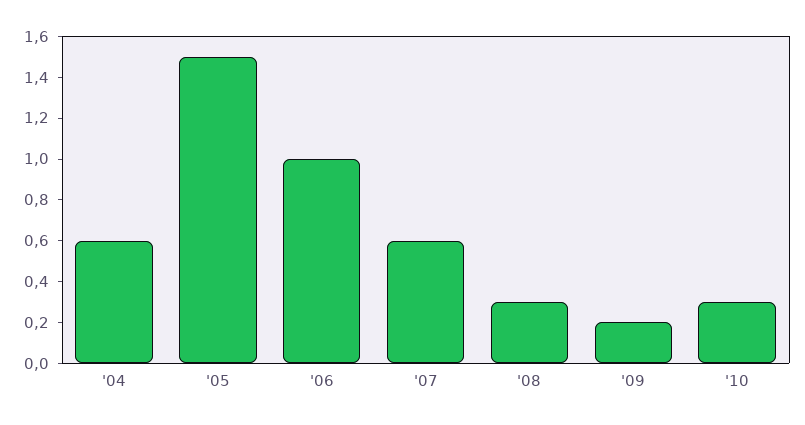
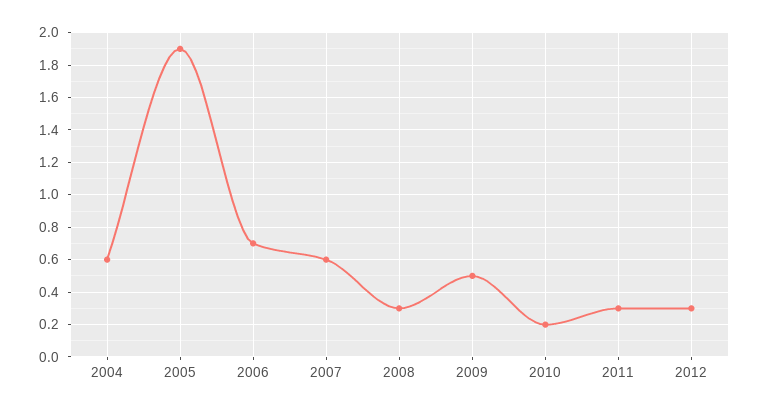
'05: 1.5 -> 1.9
'06: 1 -> 0.7
'09: 0.2 -> 0.5
'10: 0.3 -> 0.2
2011: none -> 0.3
2012: none -> 0.3

